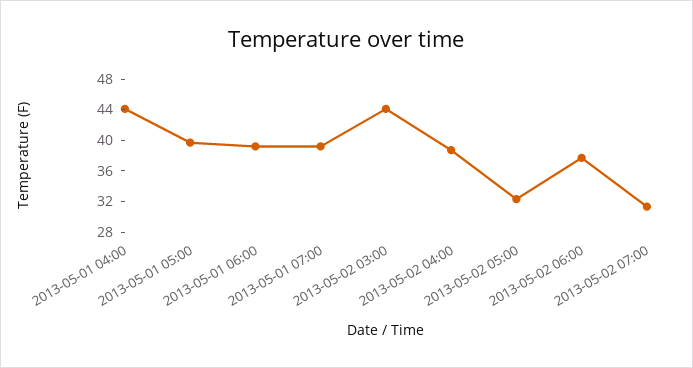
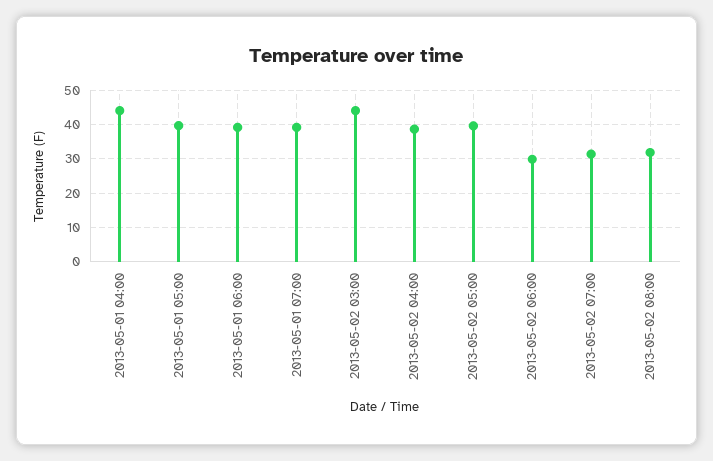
2013-05-02 05:00: 32 -> 40
2013-05-02 06:00: 38 -> 30
2013-05-02 08:00: none -> 32

